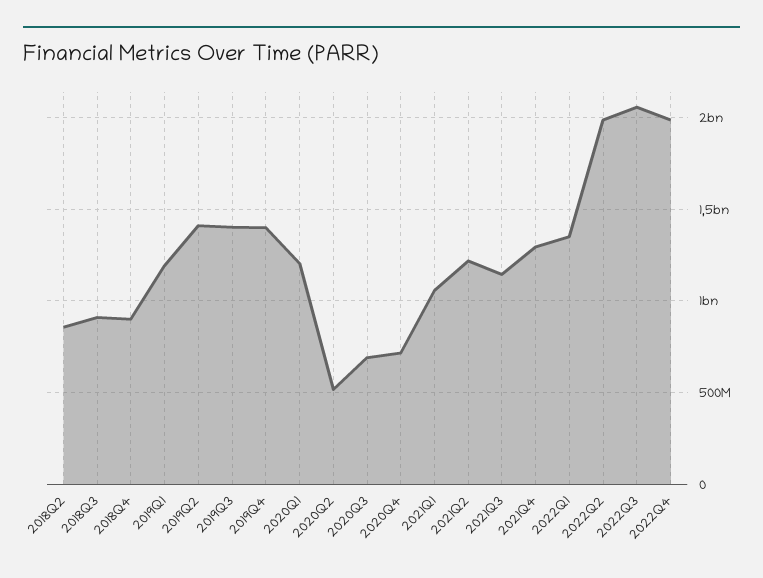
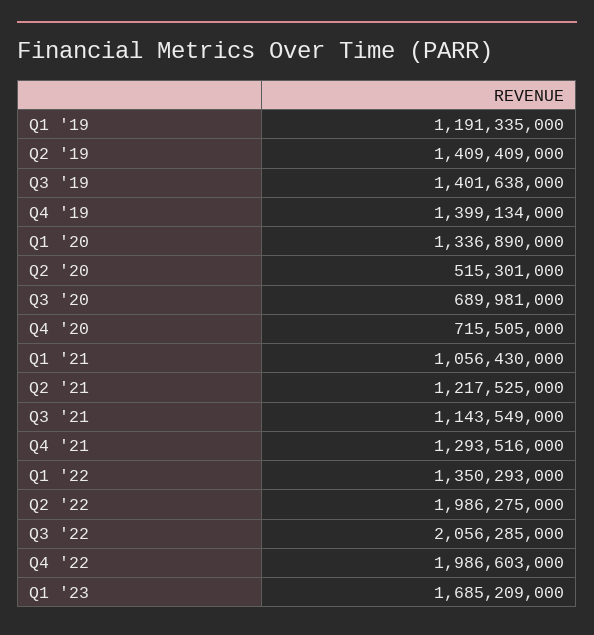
2018Q2: 850000000 -> none
2018Q3: 900000000 -> none
2018Q4: 900000000 -> none
2020Q1: 1200000000 -> 1336890000
Q1 '23: none -> 1685209000

